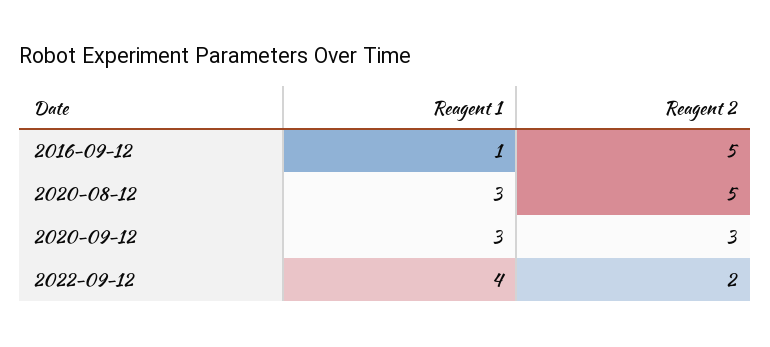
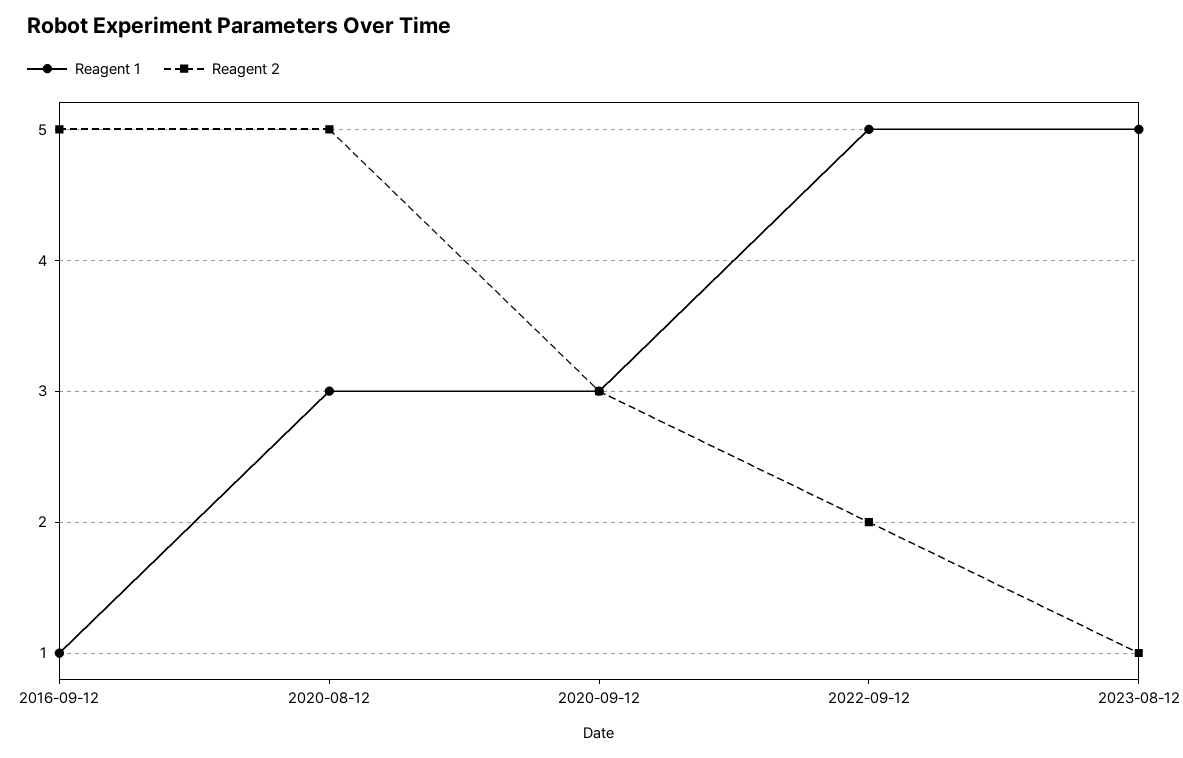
Reagent 1, 2022-09-12: 4 -> 5
Reagent 1, 2023-08-12: none -> 5
Reagent 2, 2023-08-12: none -> 1

